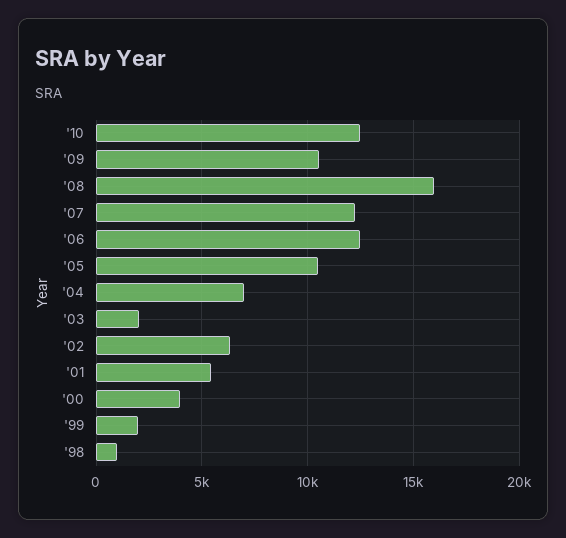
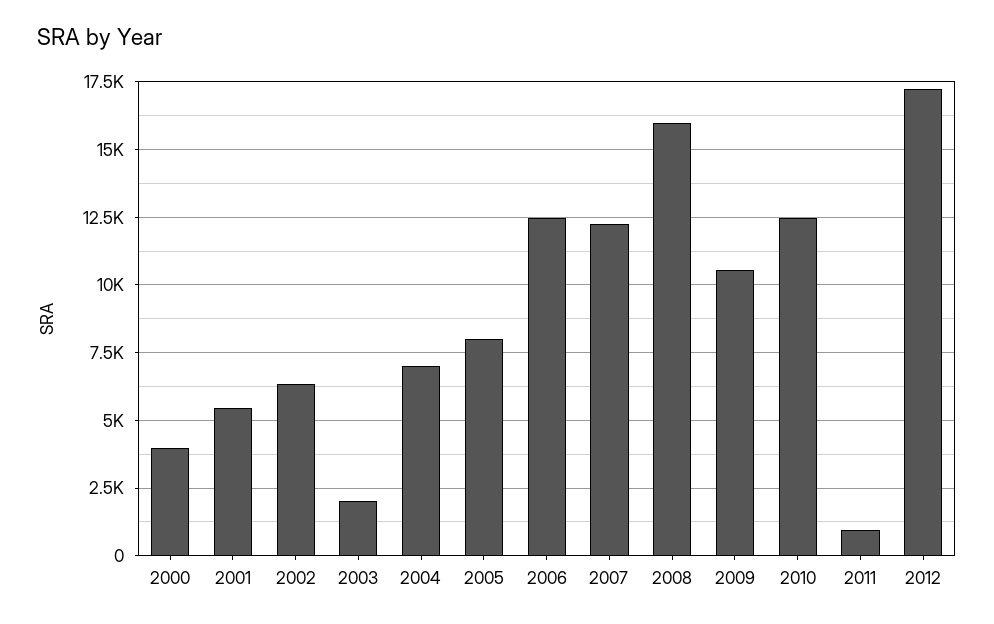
'05: 10500 -> 8000
'99: 2000 -> none
'98: 1000 -> none
2011: none -> 1000
2012: none -> 17250

